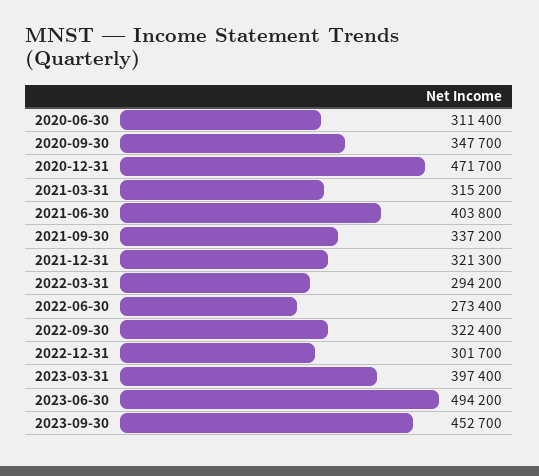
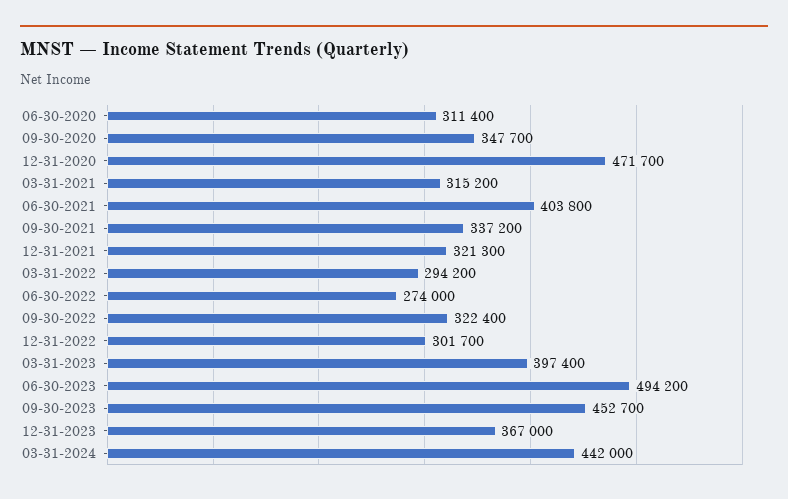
2022-06-30: 273400 -> 274000
12-31-2023: none -> 367000
03-31-2024: none -> 442000

